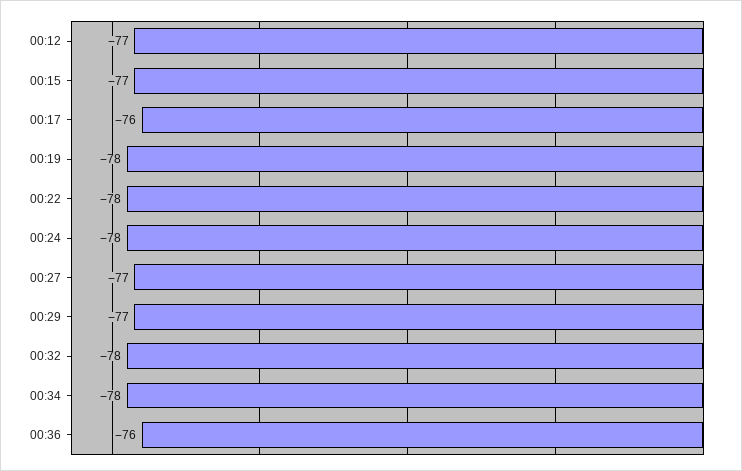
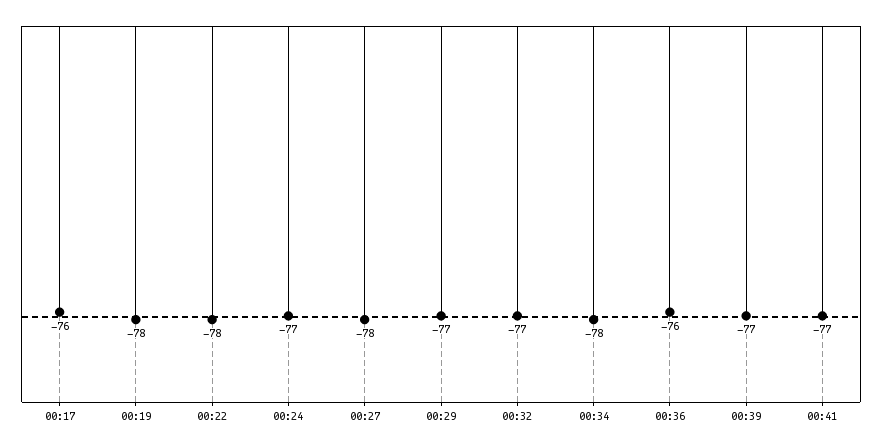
00:12: -77 -> none
00:15: -77 -> none
00:24: -78 -> -77
00:27: -77 -> -78
00:32: -78 -> -77
00:39: none -> -77
00:41: none -> -77

